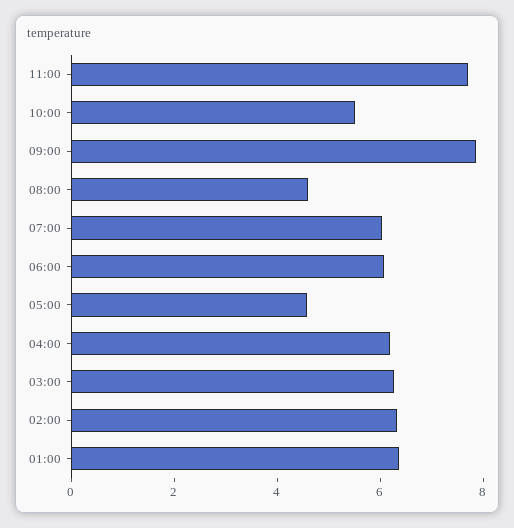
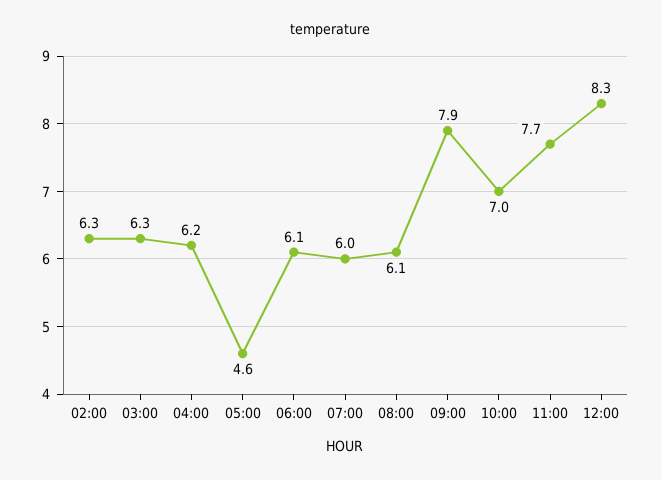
10:00: 5.5 -> 7
08:00: 4.5 -> 6.1
01:00: 6.5 -> none
12:00: none -> 8.3

